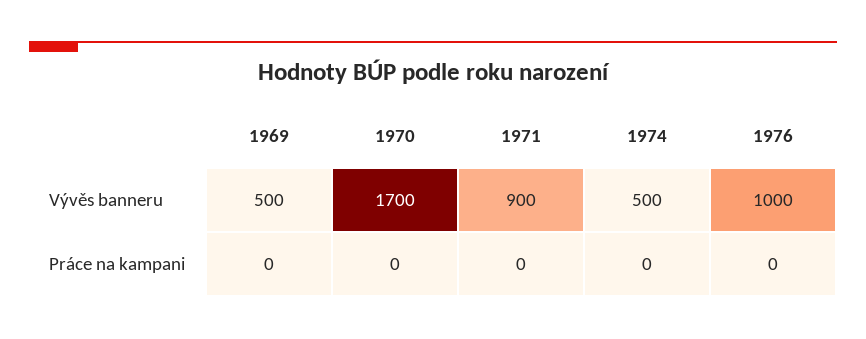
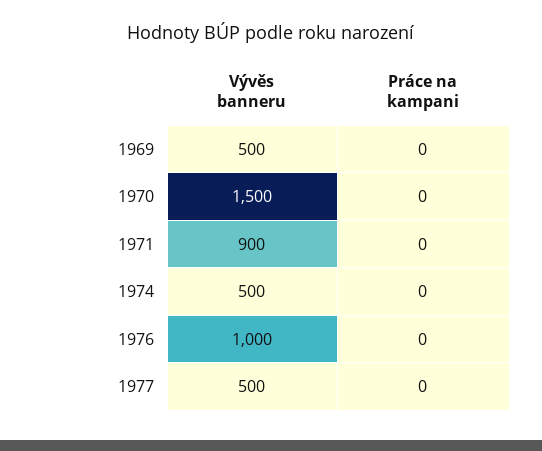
1970, Vývěs banneru: 1700 -> 1500
1977, Vývěs banneru: none -> 500
1977, Práce na kampani: none -> 0

